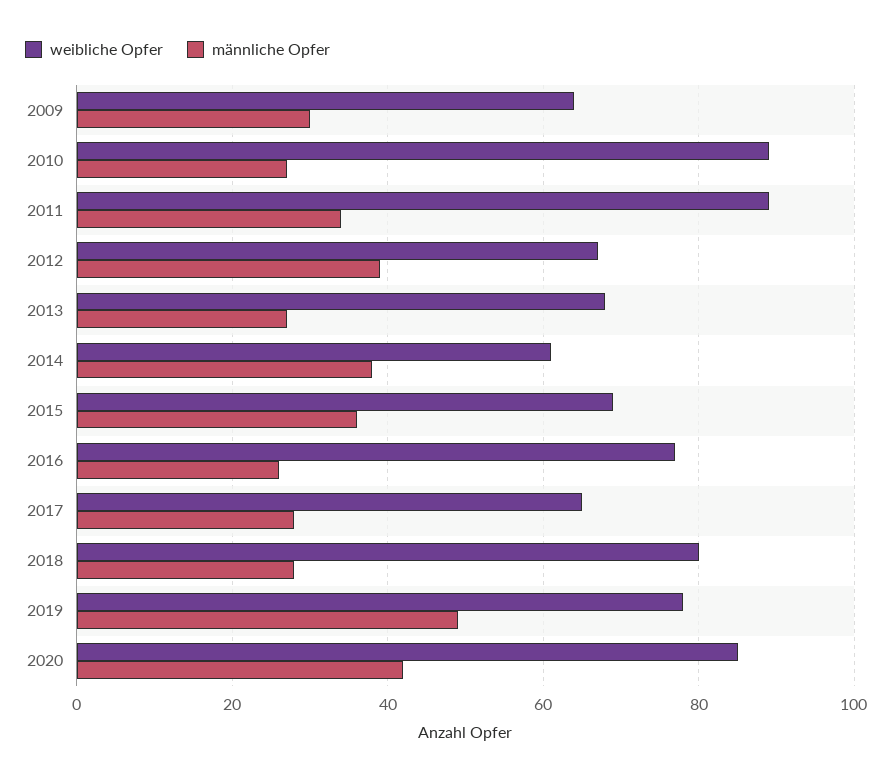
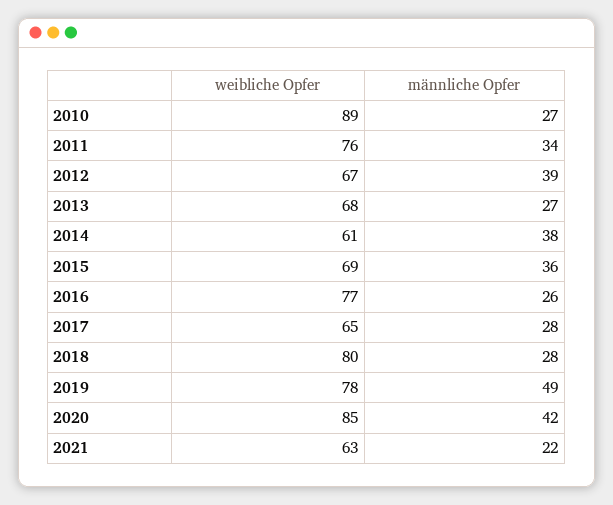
weibliche Opfer, 2009: 65 -> none
männliche Opfer, 2009: 30 -> none
weibliche Opfer, 2011: 90 -> 76
weibliche Opfer, 2021: none -> 63
männliche Opfer, 2021: none -> 22

